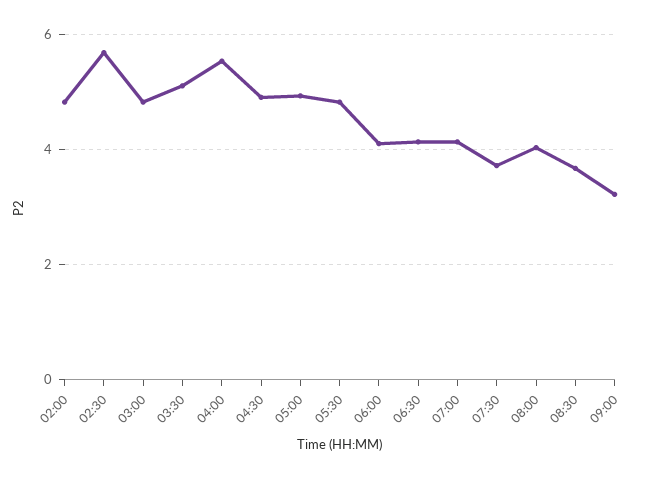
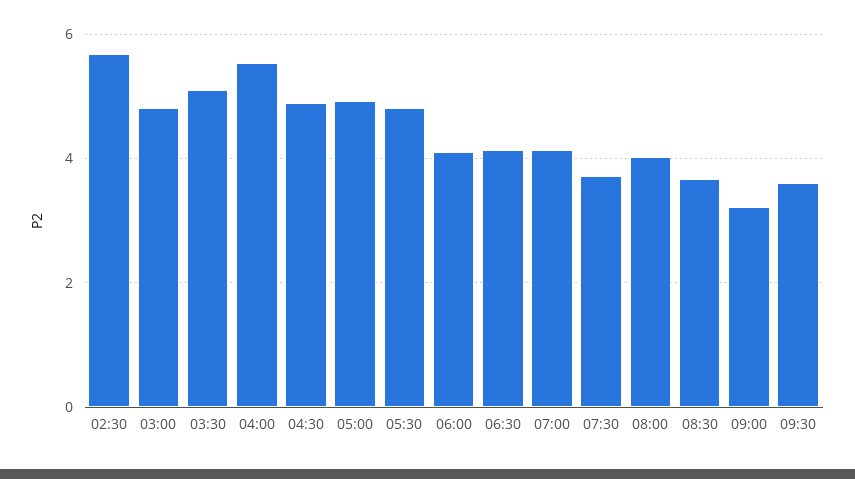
02:00: 4.8 -> none
09:30: none -> 3.6

